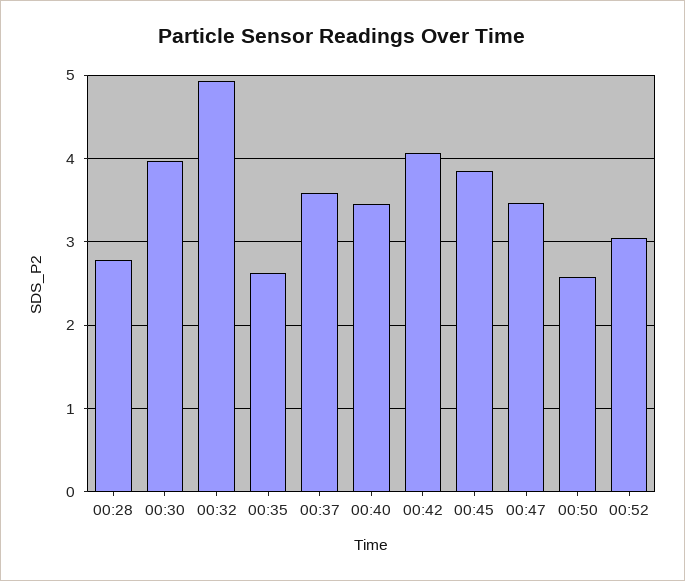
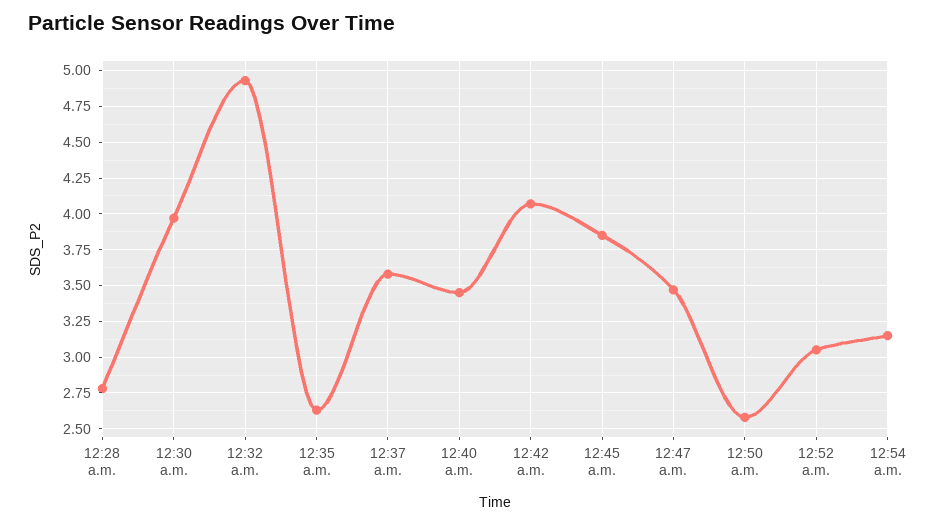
12:54 a.m.: none -> 3.15

